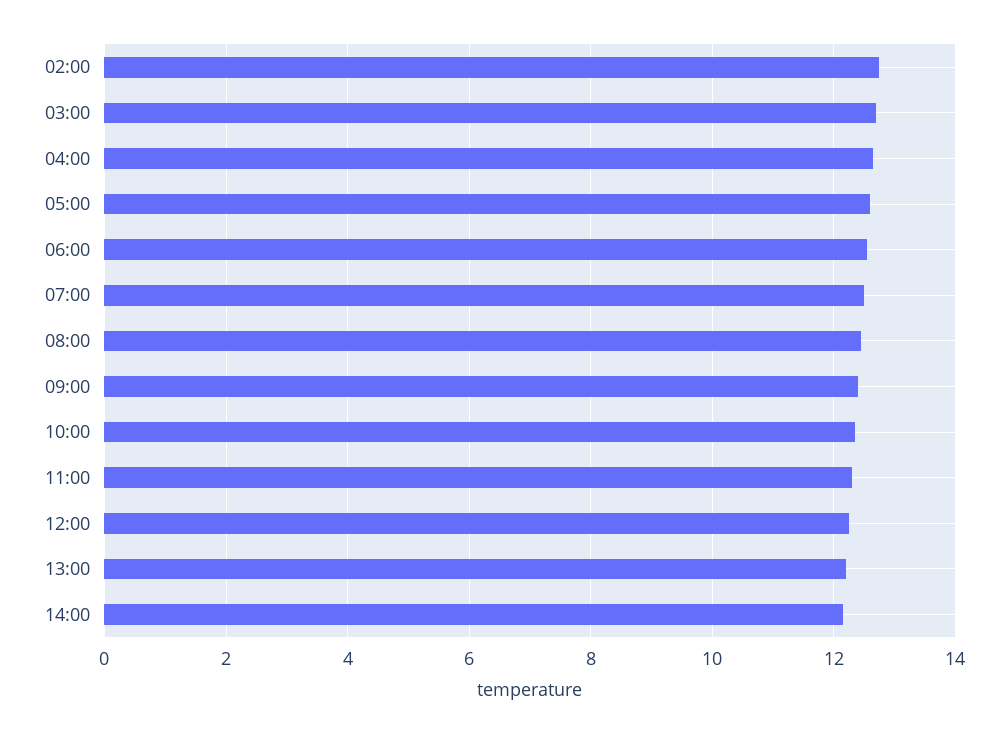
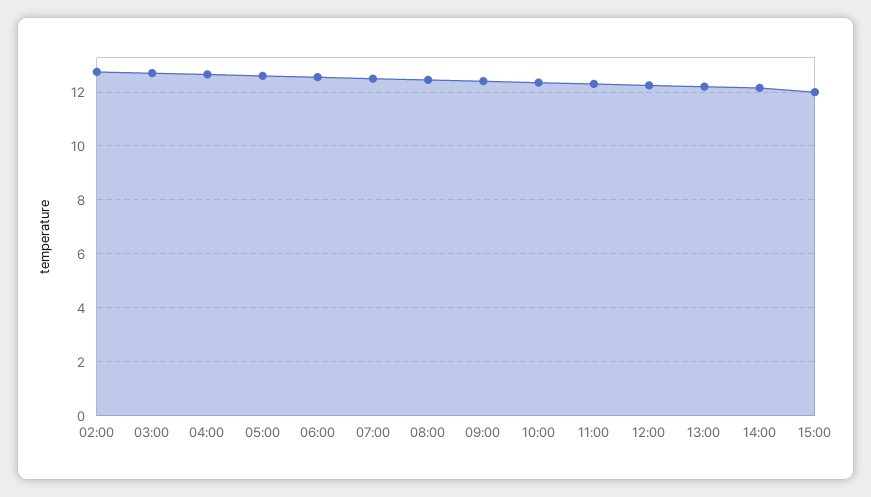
15:00: none -> 12

